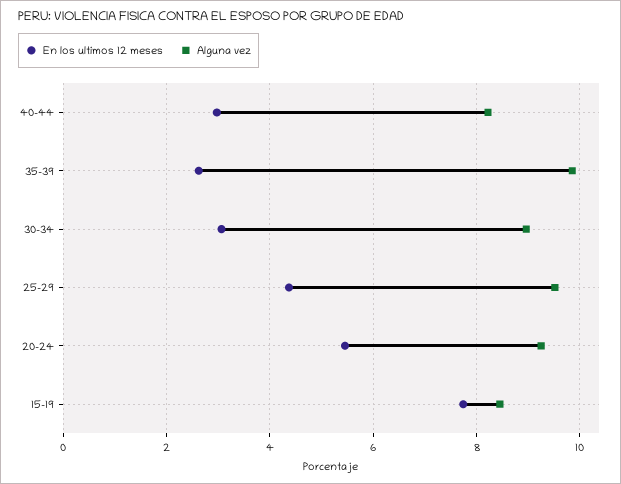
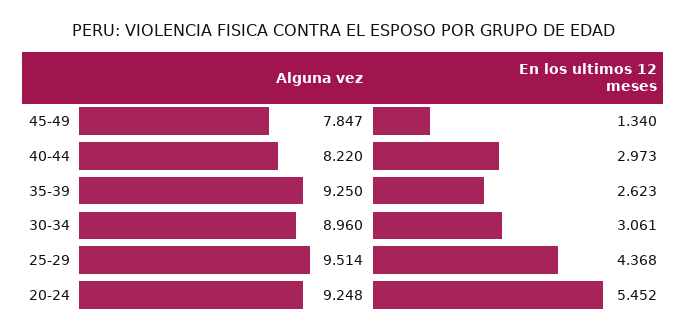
Alguna vez, 35-39: 9.8 -> 9.25
En los ultimos 12 meses, 15-19: 7.8 -> none
Alguna vez, 15-19: 8.4 -> none
Alguna vez, 45-49: none -> 7.847
En los ultimos 12 meses, 45-49: none -> 1.34

